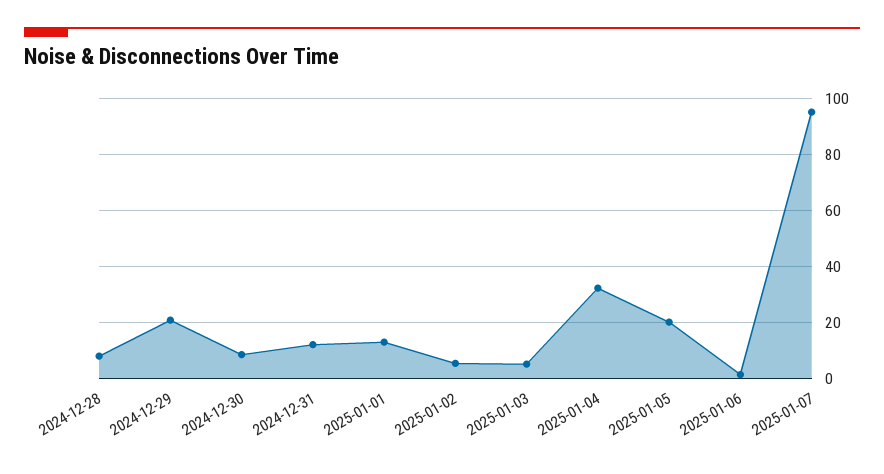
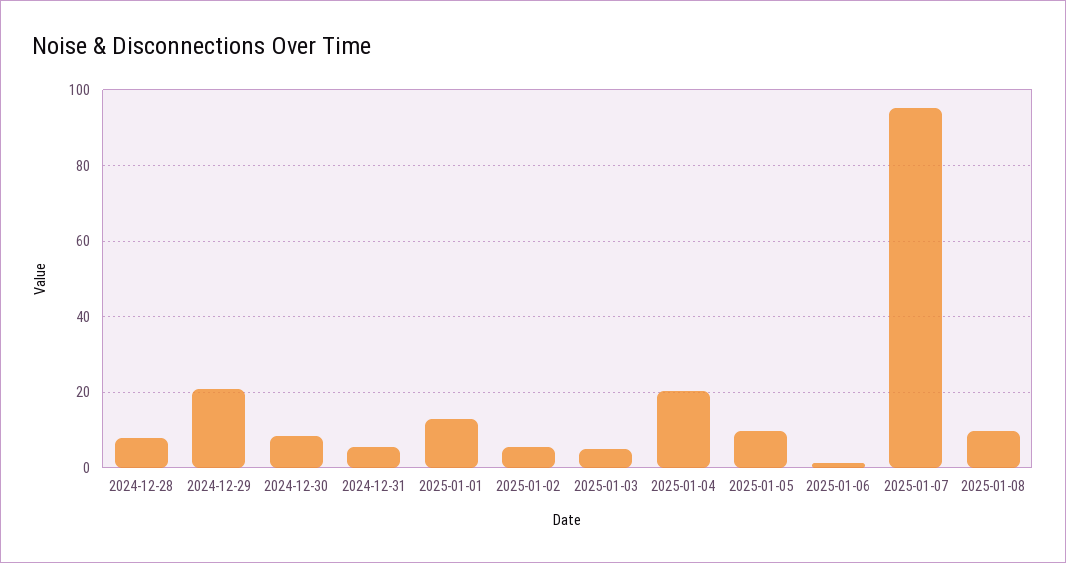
2024-12-31: 12.5 -> 6
2025-01-04: 32.5 -> 20
2025-01-05: 20 -> 10
2025-01-08: none -> 10

